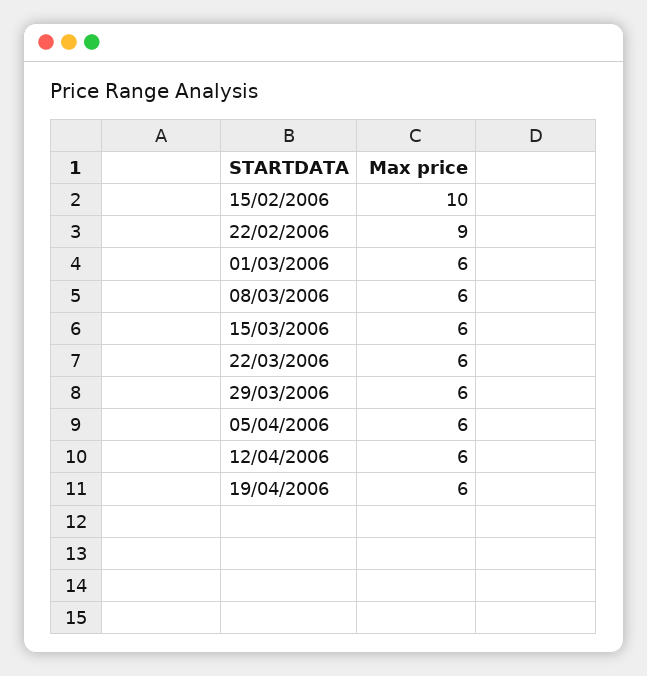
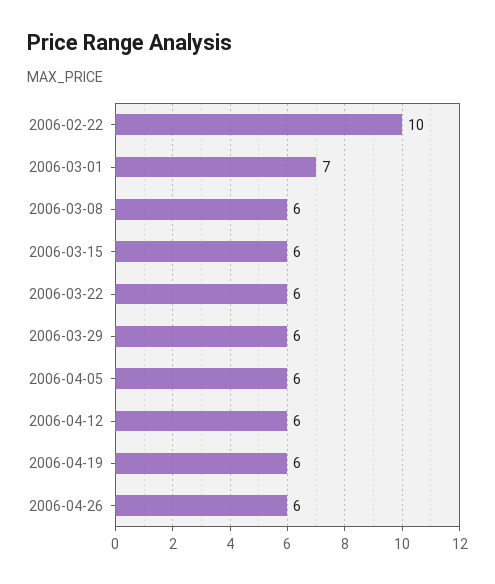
15/02/2006: 10 -> none
22/02/2006: 9 -> 10
01/03/2006: 6 -> 7
2006-04-26: none -> 6

